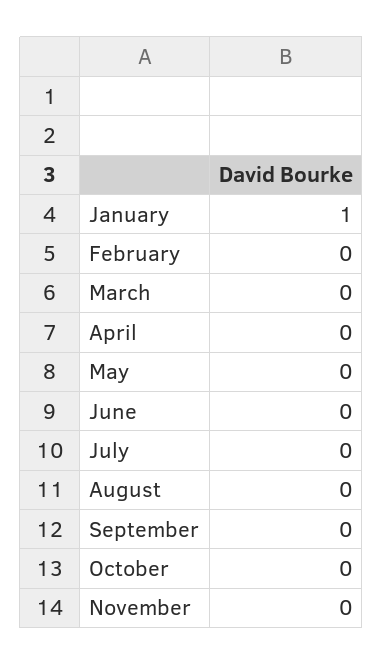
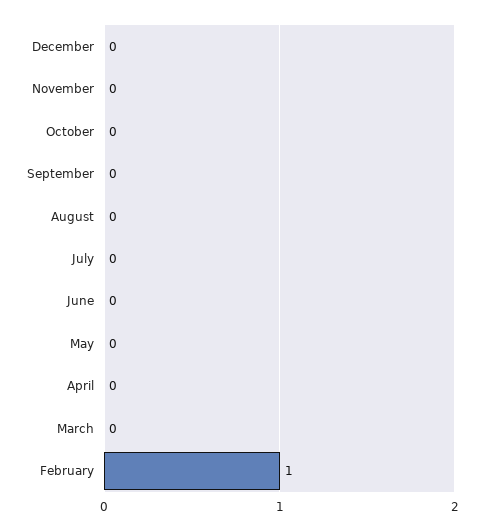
January: 1 -> none
February: 0 -> 1
December: none -> 0

